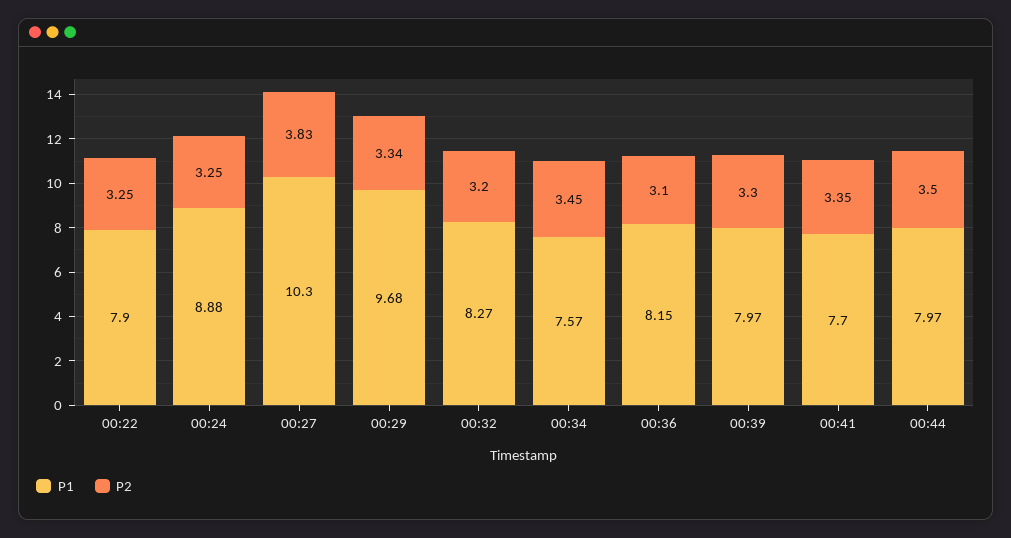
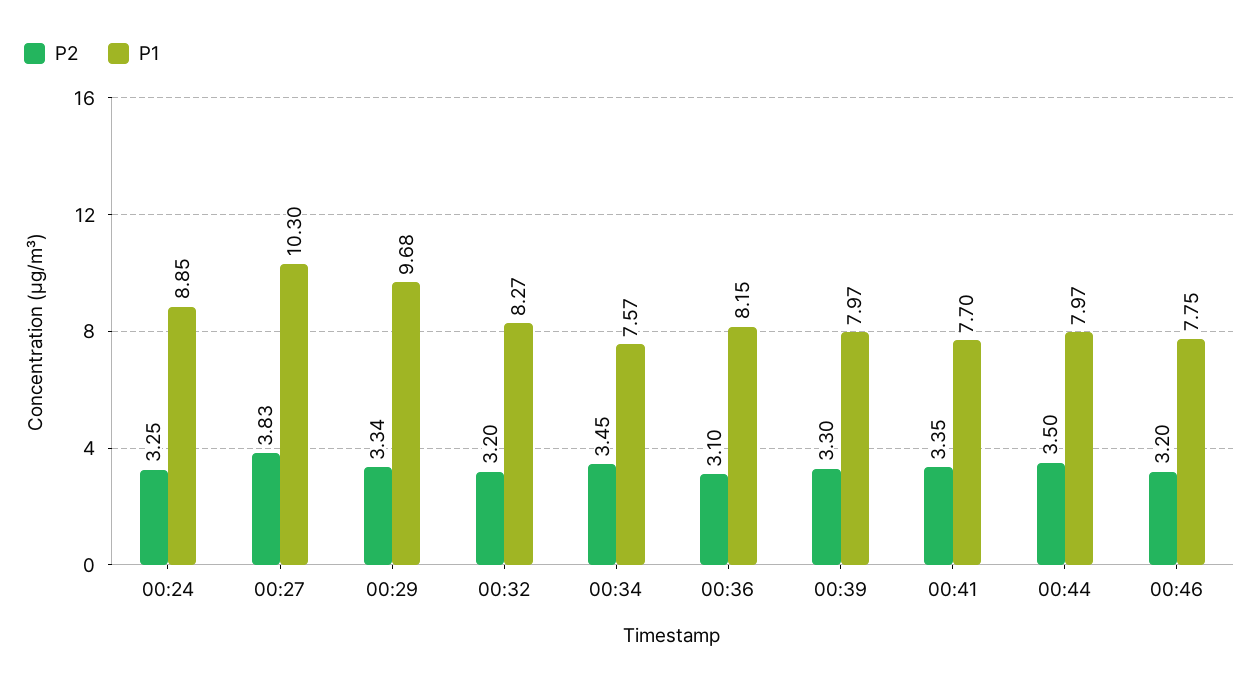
P1, 00:22: 7.9 -> none
P2, 00:22: 3.25 -> none
P1, 00:24: 8.88 -> 8.85
P2, 00:46: none -> 3.2
P1, 00:46: none -> 7.75

